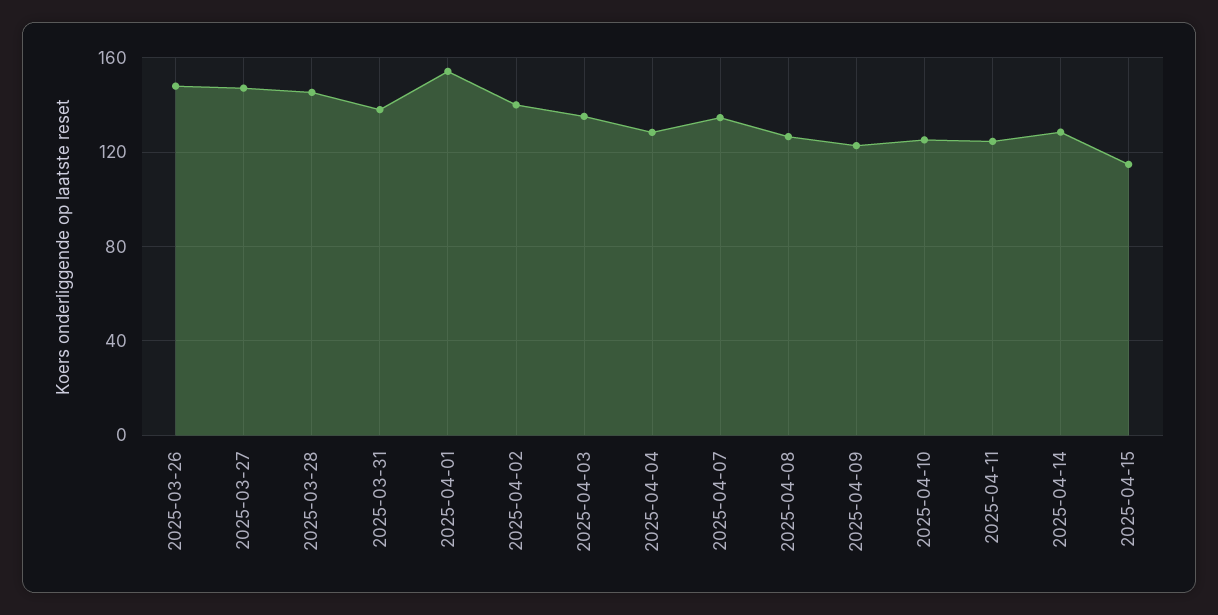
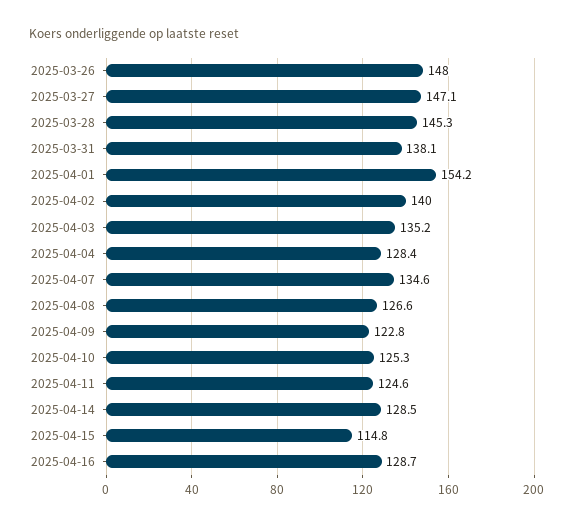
2025-04-16: none -> 128.7

